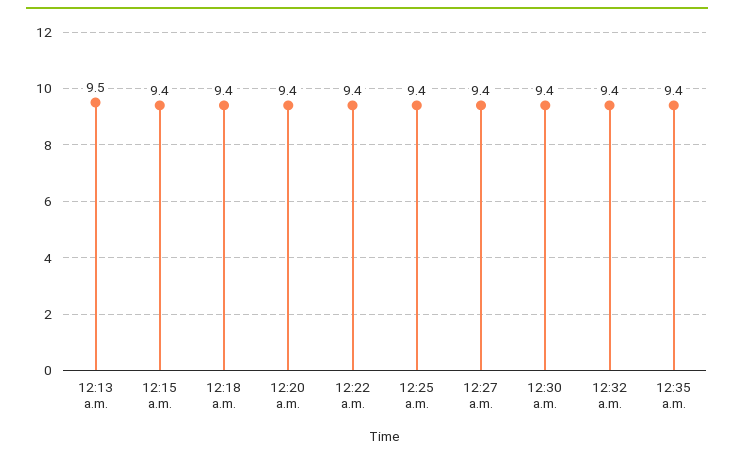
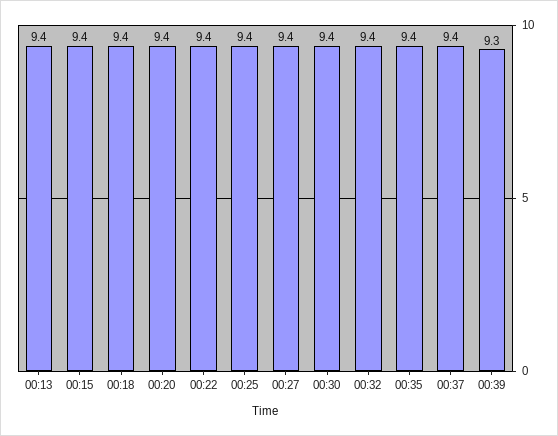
12:13 a.m.: 9.5 -> 9.4
00:37: none -> 9.4
00:39: none -> 9.3

